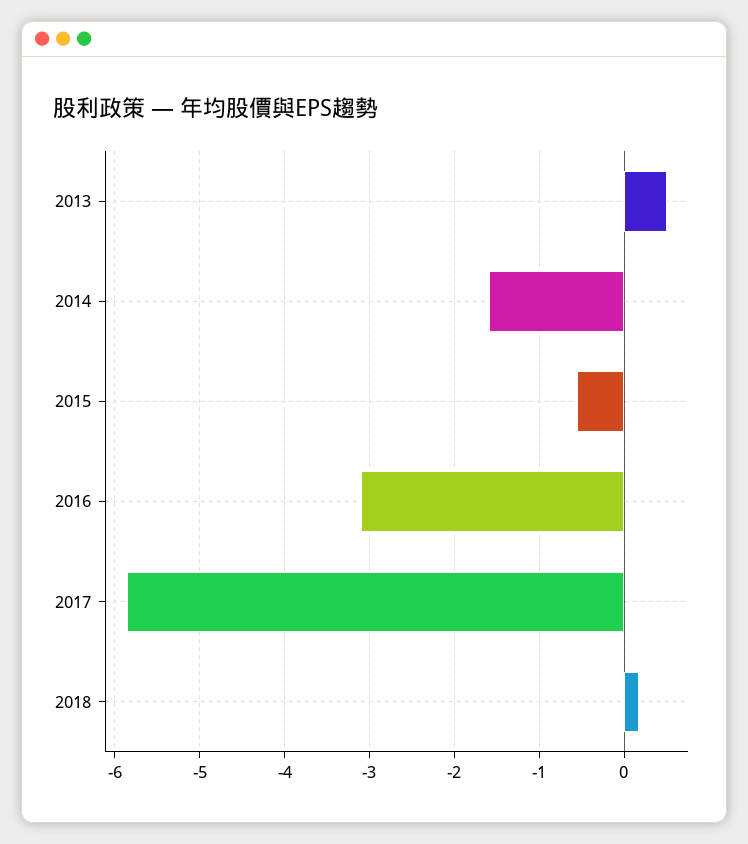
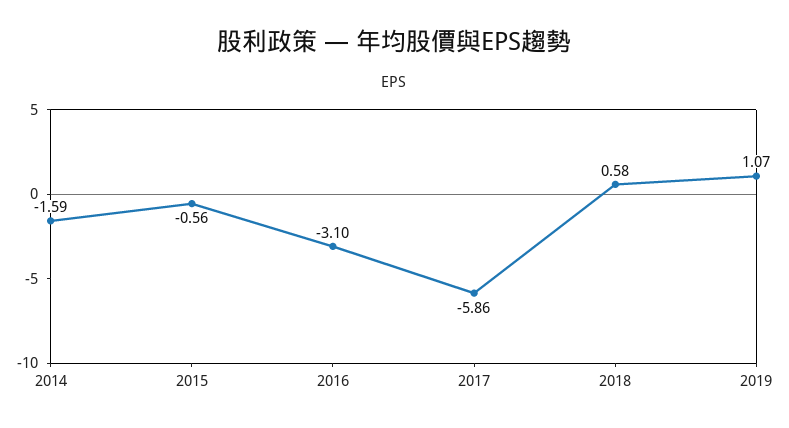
2013: 0.5 -> none
2018: 0.2 -> 0.58
2019: none -> 1.07

